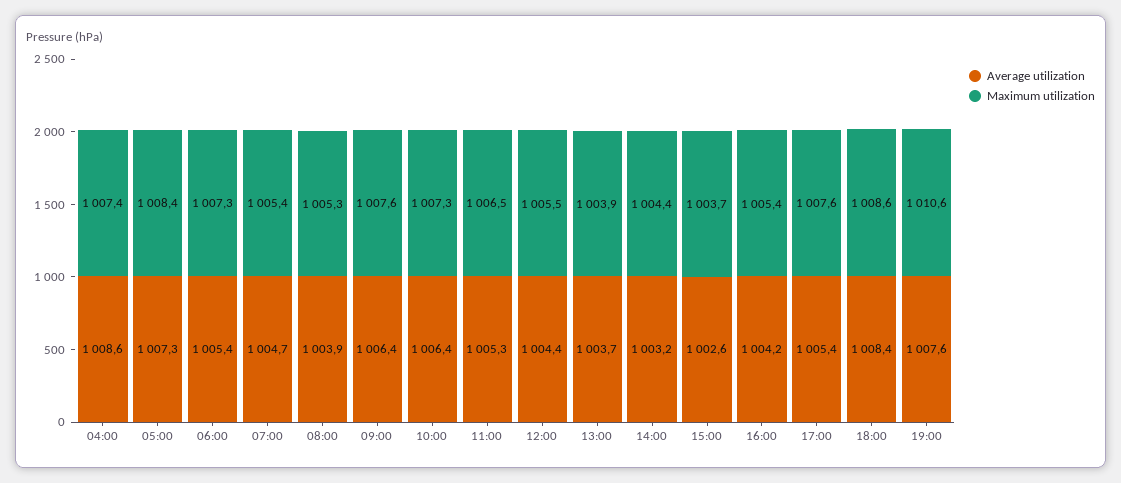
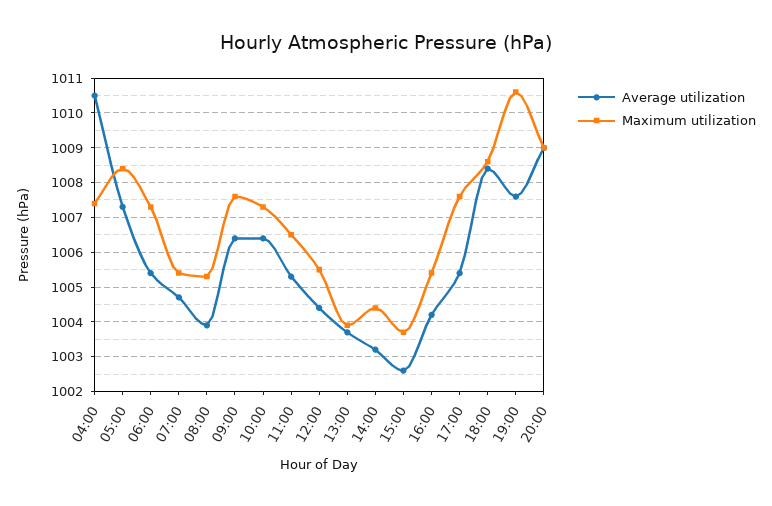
Average utilization, 04:00: 1008.6 -> 1010.5
Average utilization, 20:00: none -> 1009
Maximum utilization, 20:00: none -> 1009

